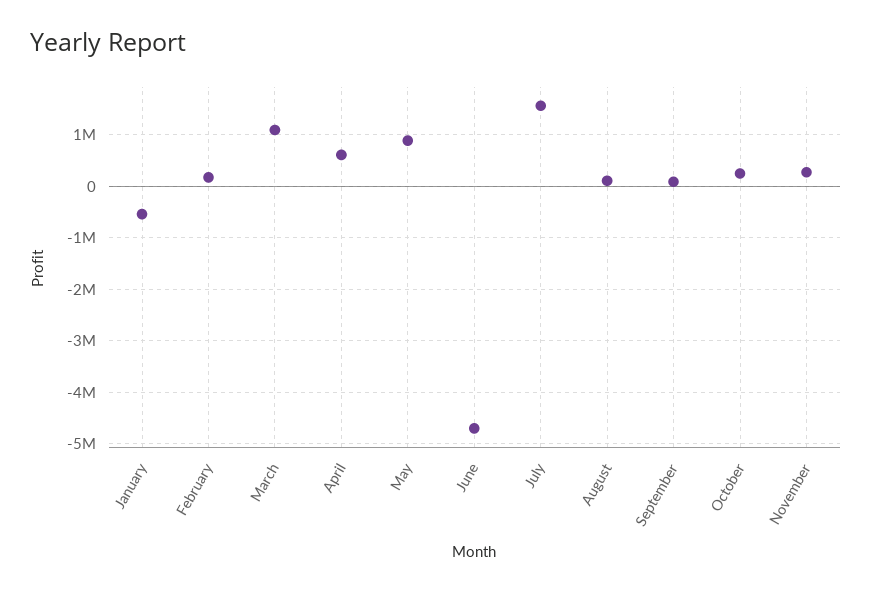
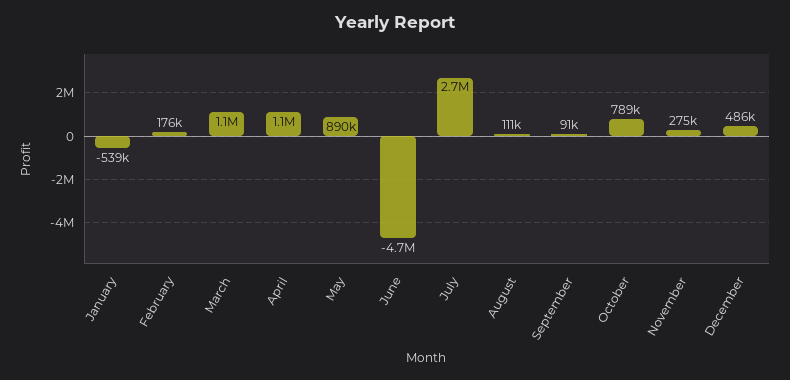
April: 600000 -> 1100000
July: 1600000 -> 2700000
October: 200000 -> 789000
December: none -> 486000

